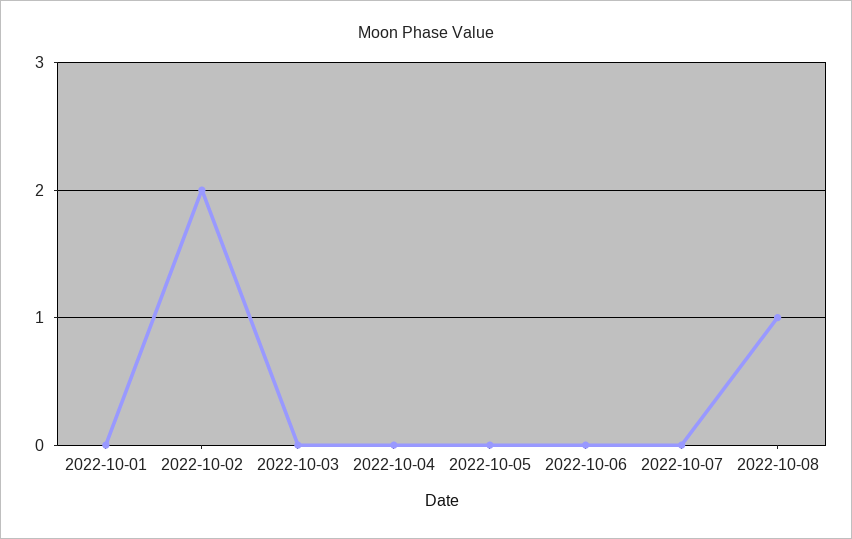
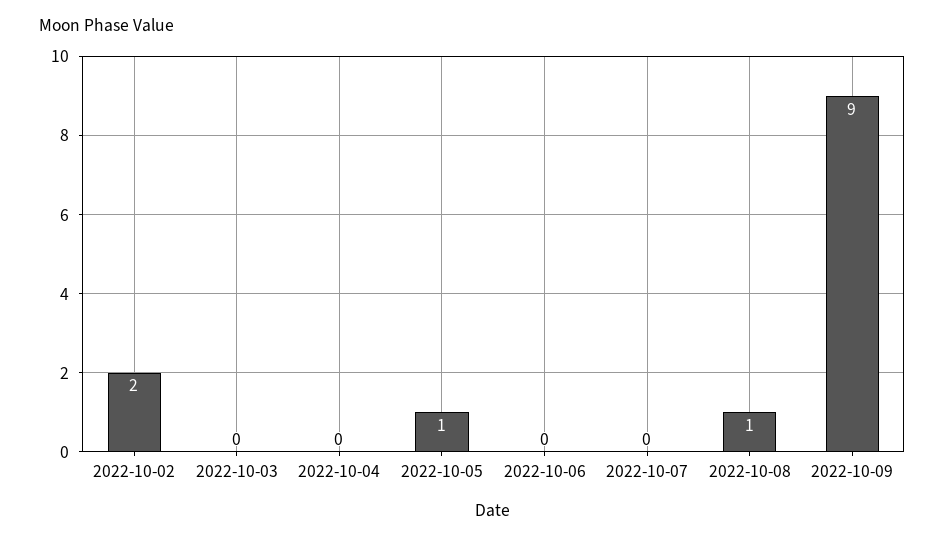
2022-10-01: 0 -> none
2022-10-05: 0 -> 1
2022-10-09: none -> 9

